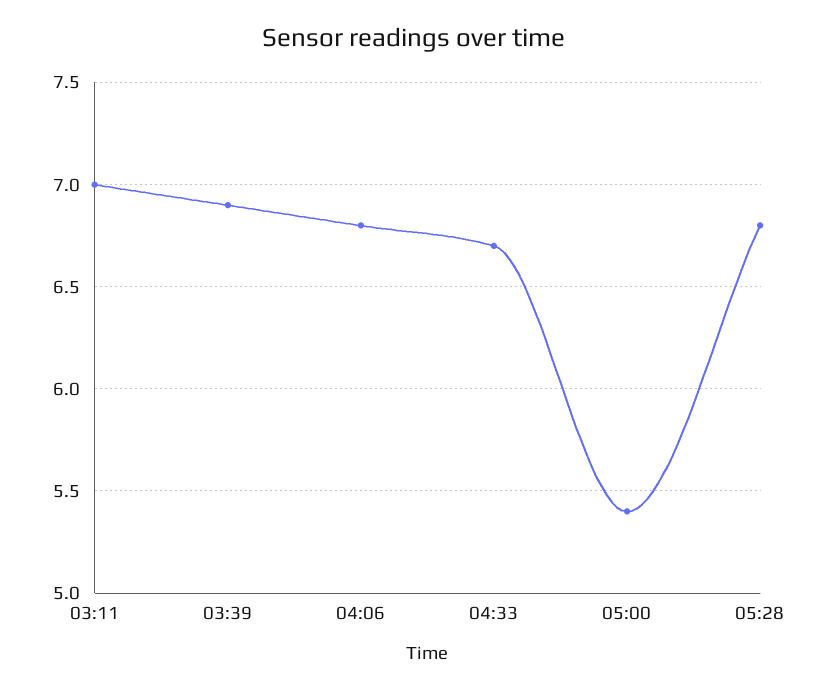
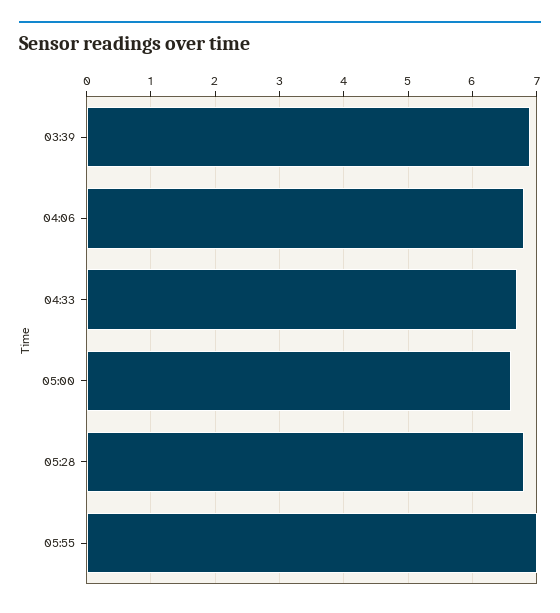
03:11: 7 -> none
05:00: 5.4 -> 6.6
05:55: none -> 7

